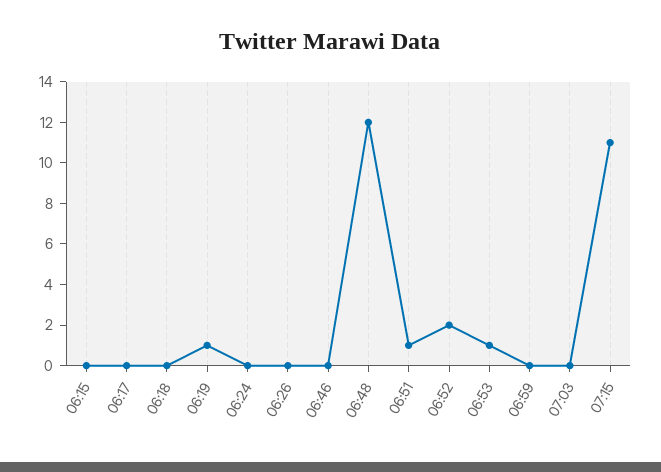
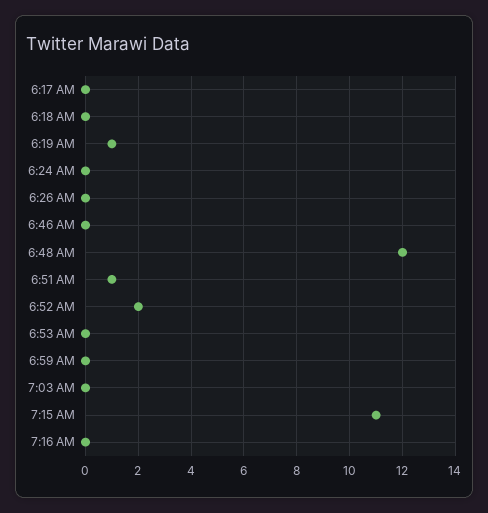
06:15: 0 -> none
06:53: 1 -> 0
7:16 AM: none -> 0

